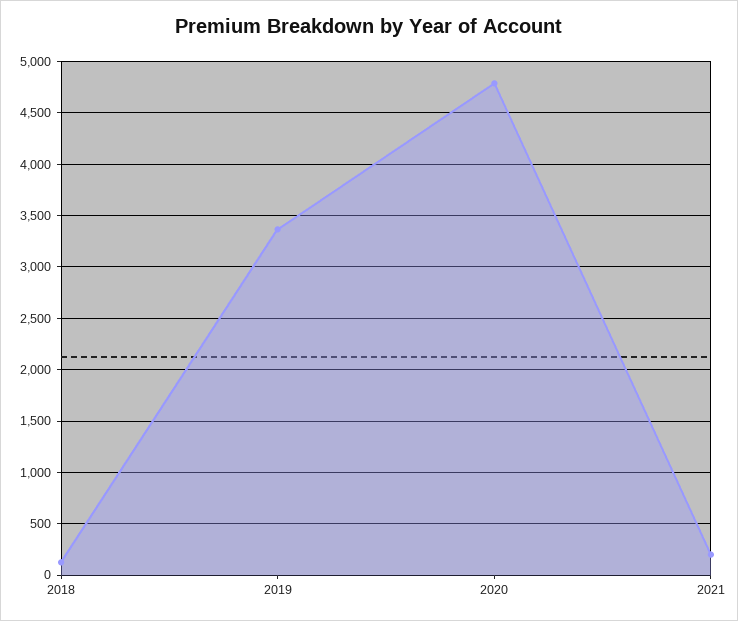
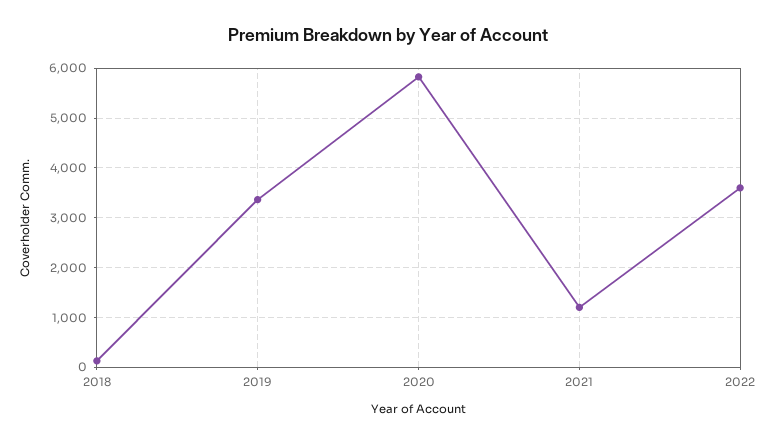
2020: 4800 -> 5800
2021: 200 -> 1200
2022: none -> 3600

